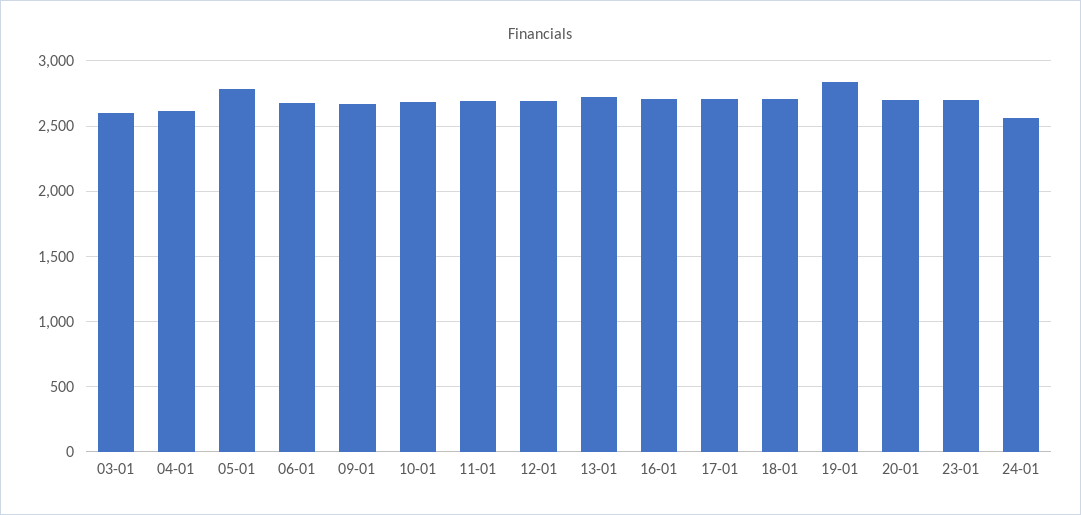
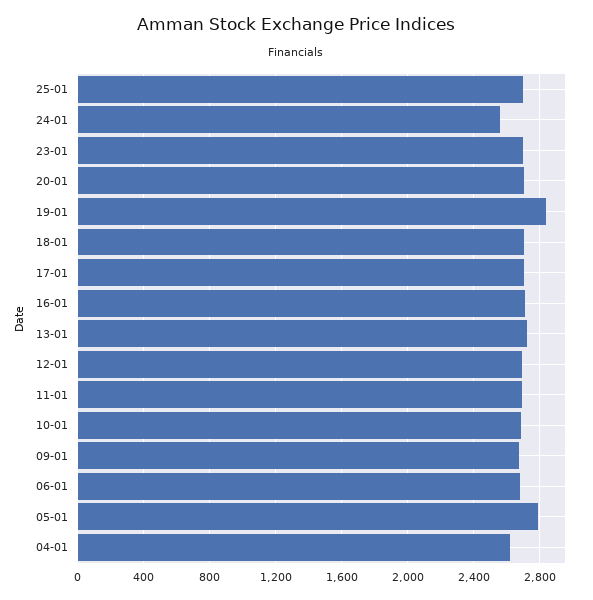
03-01: 2600 -> none
25-01: none -> 2700

